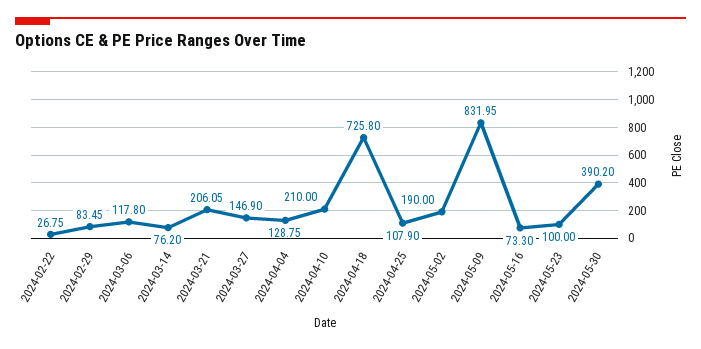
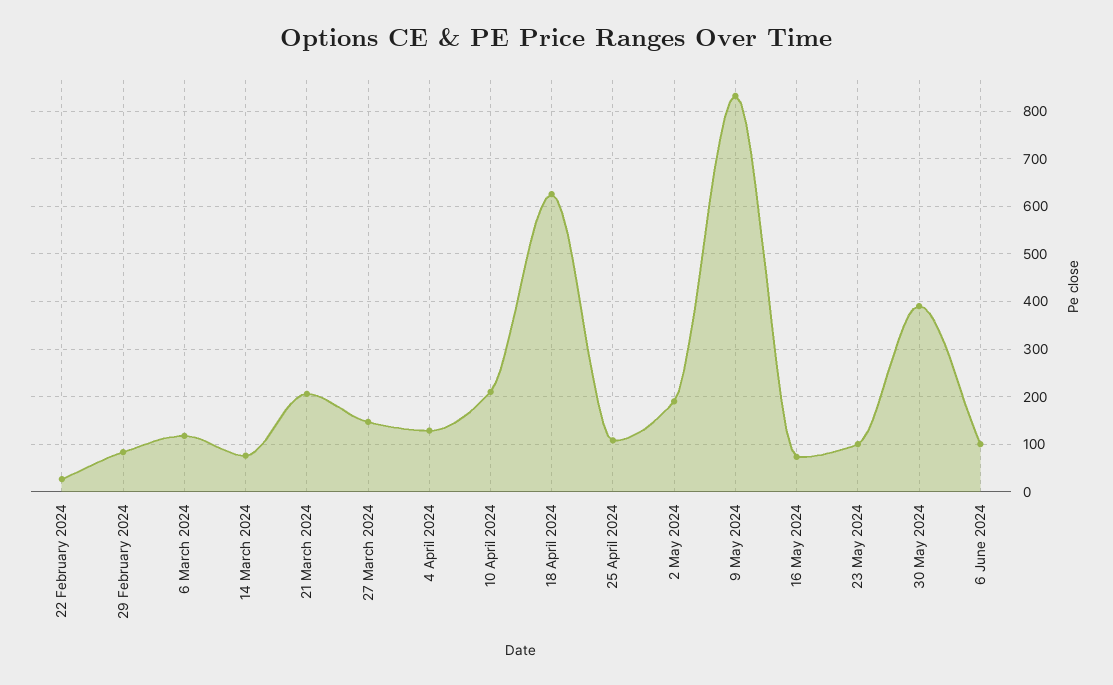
2024-04-18: 725.8 -> 620
6 June 2024: none -> 100

